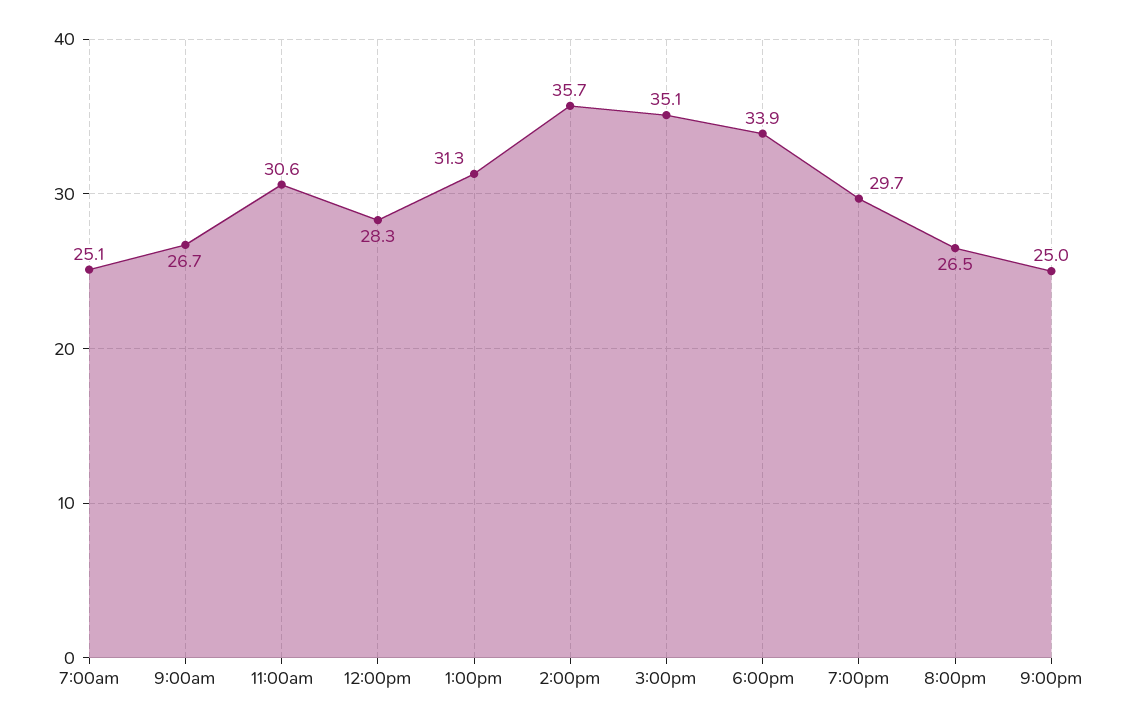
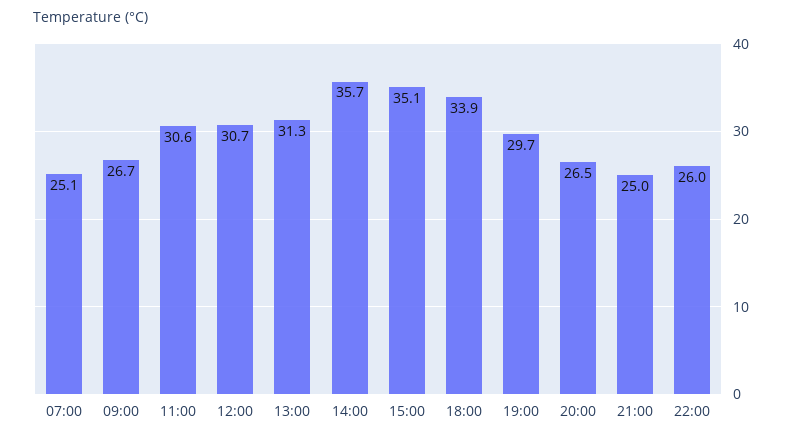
12:00pm: 28.3 -> 30.7
22:00: none -> 26

